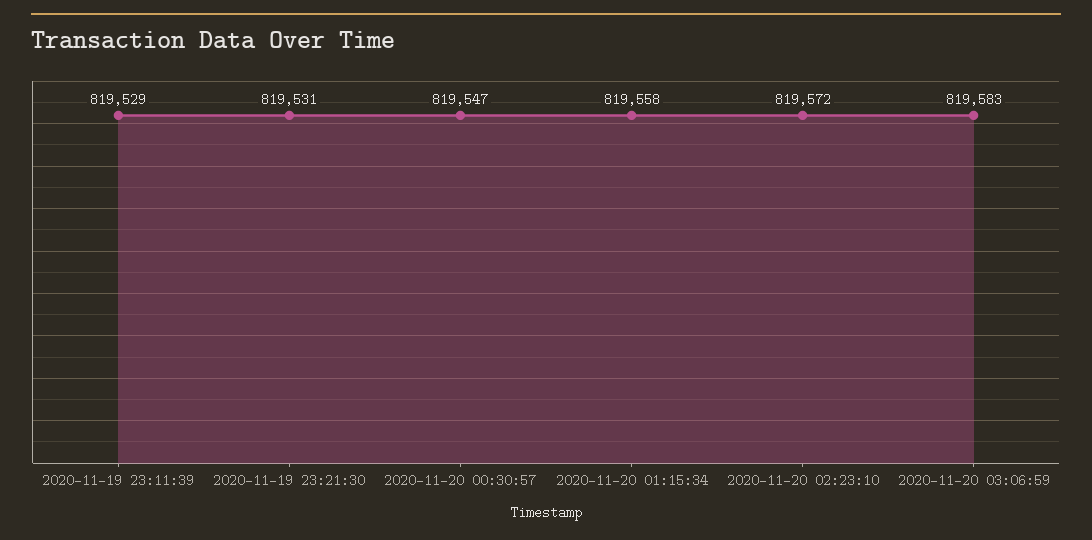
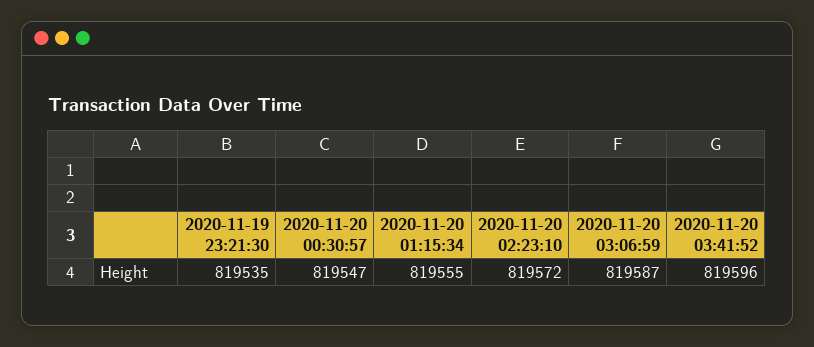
2020-11-19 23:11:39: 819529 -> none
2020-11-19 23:21:30: 819531 -> 819535
2020-11-20 01:15:34: 819558 -> 819555
2020-11-20 03:06:59: 819583 -> 819587
2020-11-20 03:41:52: none -> 819596

